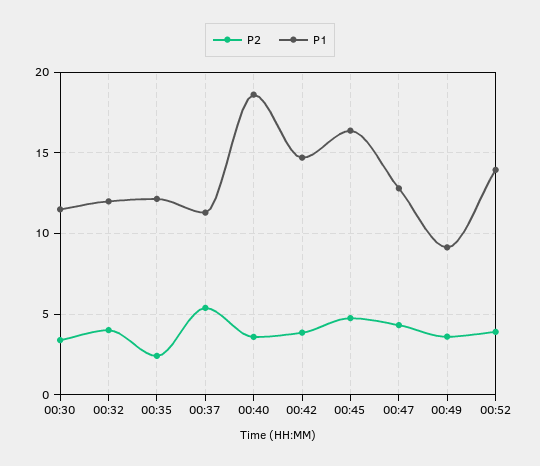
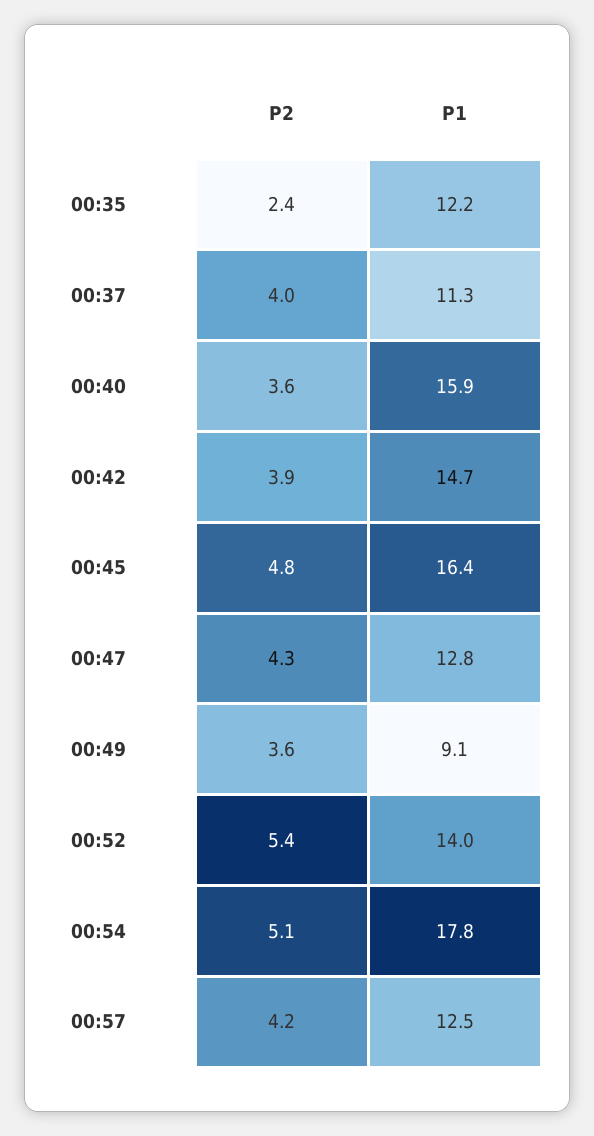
P2, 00:30: 3.5 -> none
P1, 00:30: 11.5 -> none
P2, 00:32: 4 -> none
P1, 00:32: 12 -> none
P2, 00:37: 5.5 -> 4
P1, 00:40: 18.5 -> 15.9
P2, 00:52: 4 -> 5.4
P2, 00:54: none -> 5.1
P1, 00:54: none -> 17.8
P2, 00:57: none -> 4.2
P1, 00:57: none -> 12.5

